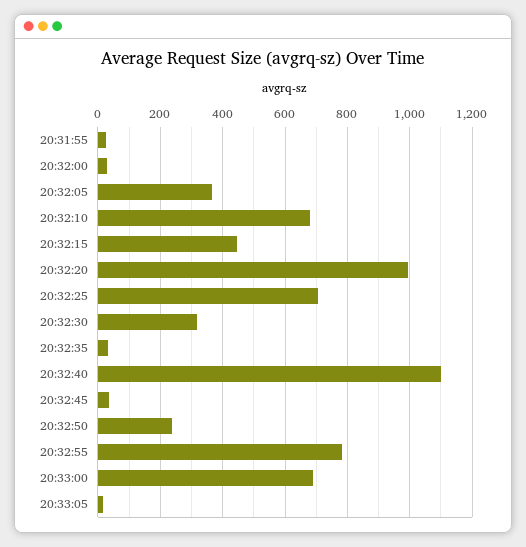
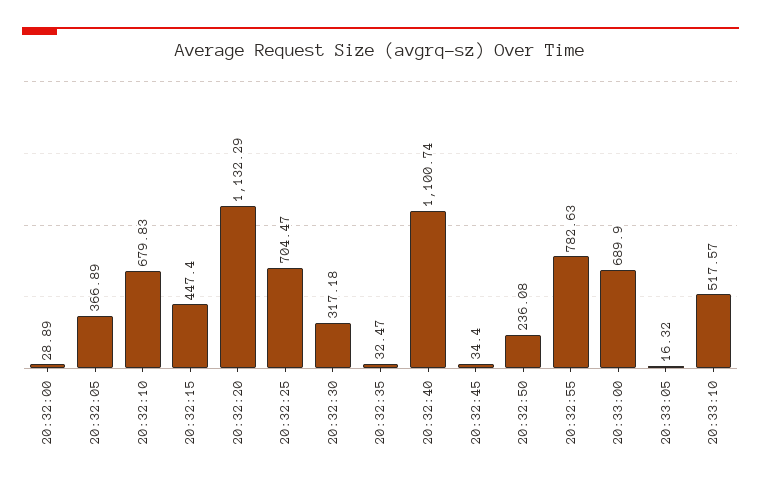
20:31:55: 20 -> none
20:32:20: 1000 -> 1132.29
20:33:10: none -> 517.57

